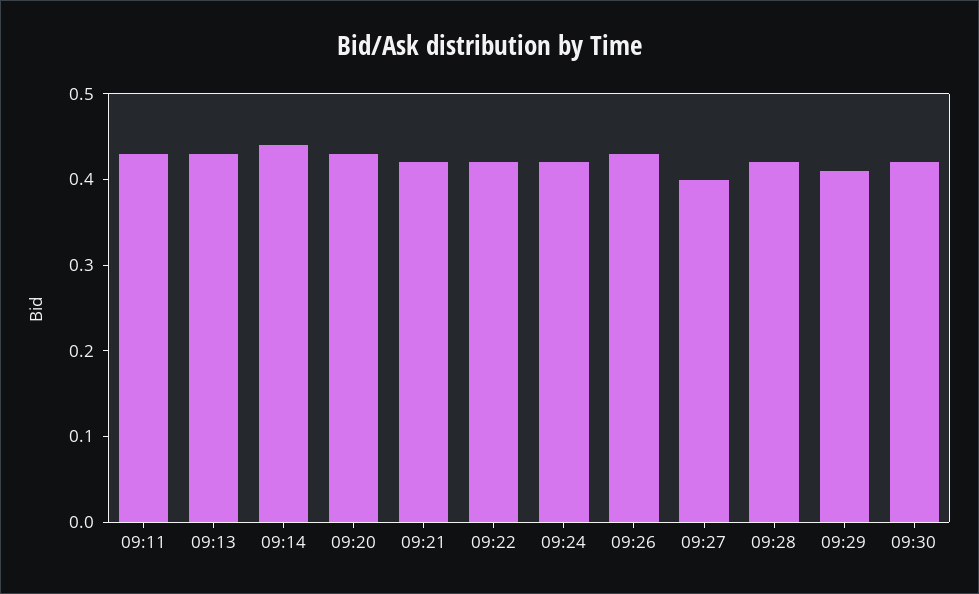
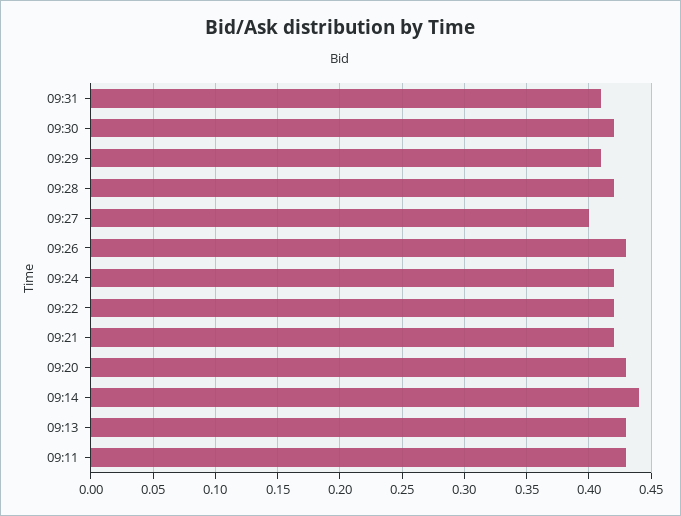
09:31: none -> 0.41

